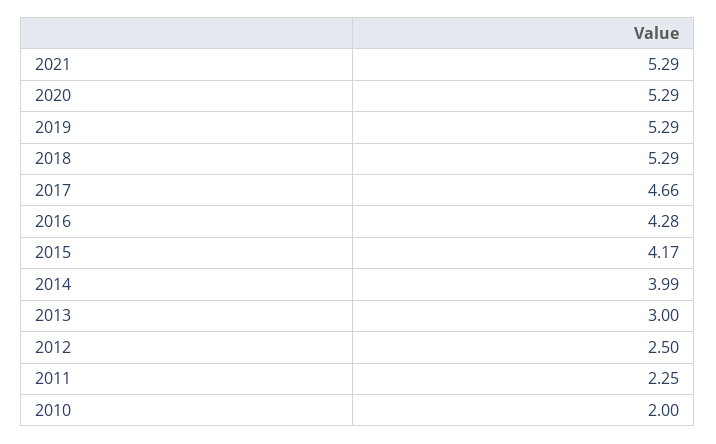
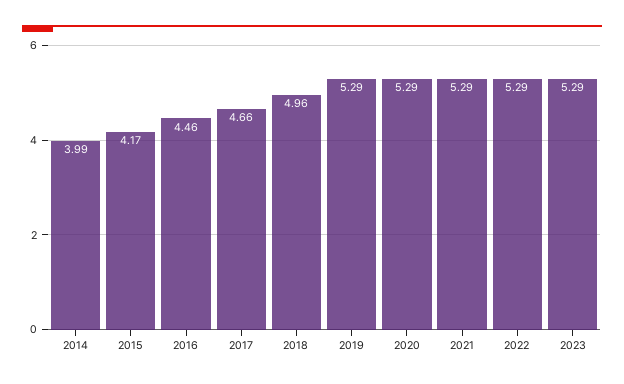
2018: 5.29 -> 4.96
2016: 4.28 -> 4.46
2013: 3 -> none
2012: 2.5 -> none
2011: 2.25 -> none
2010: 2 -> none
2022: none -> 5.29
2023: none -> 5.29

